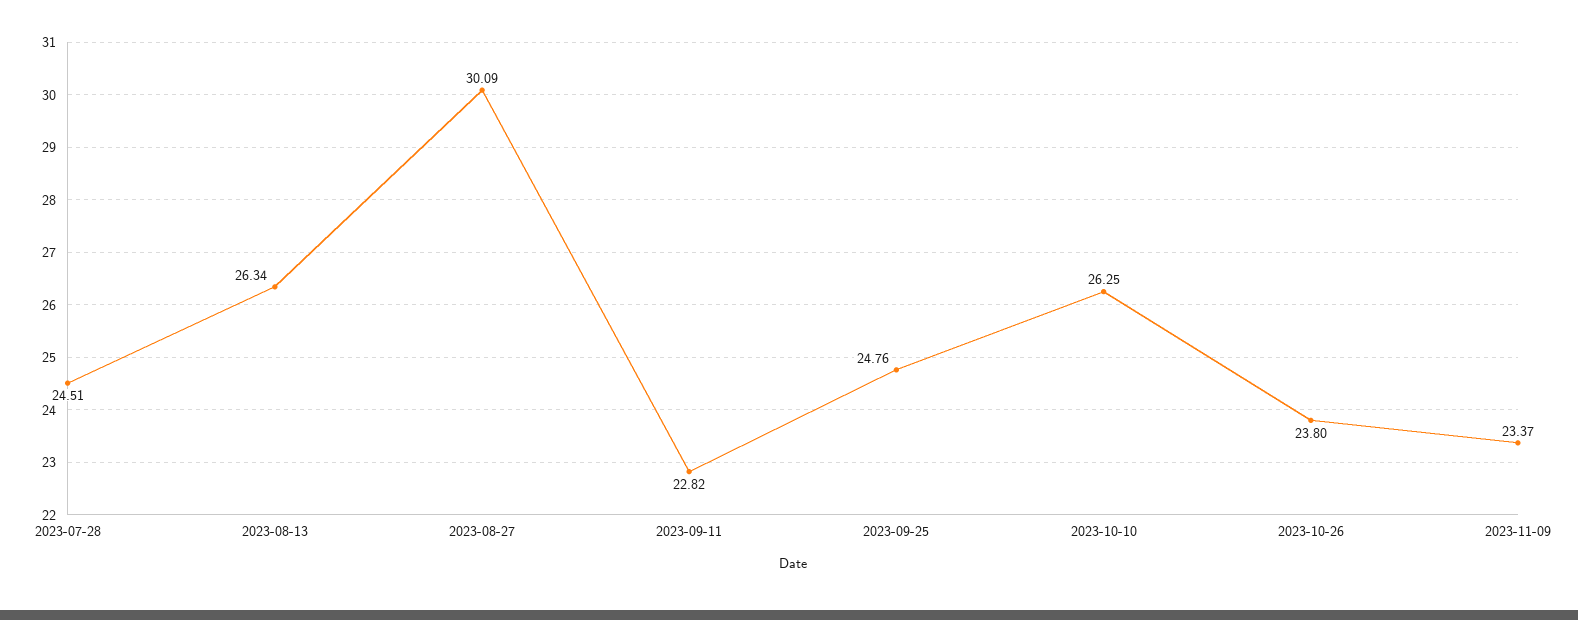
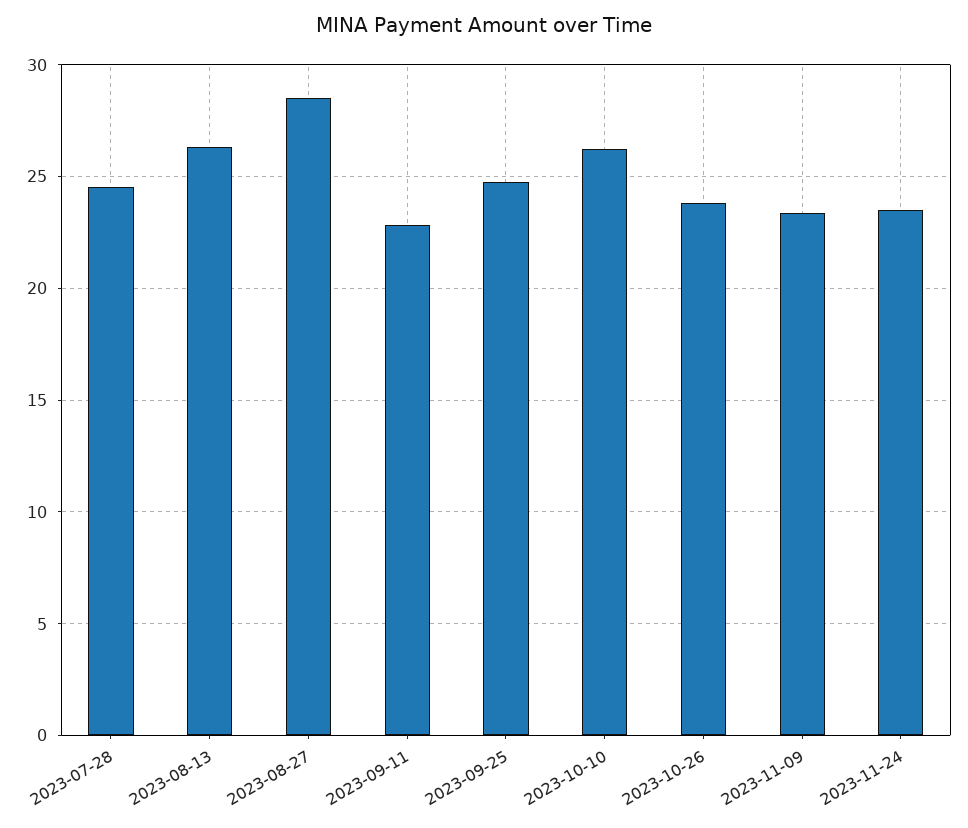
2023-08-27: 30.09 -> 28.5
2023-11-24: none -> 23.5

